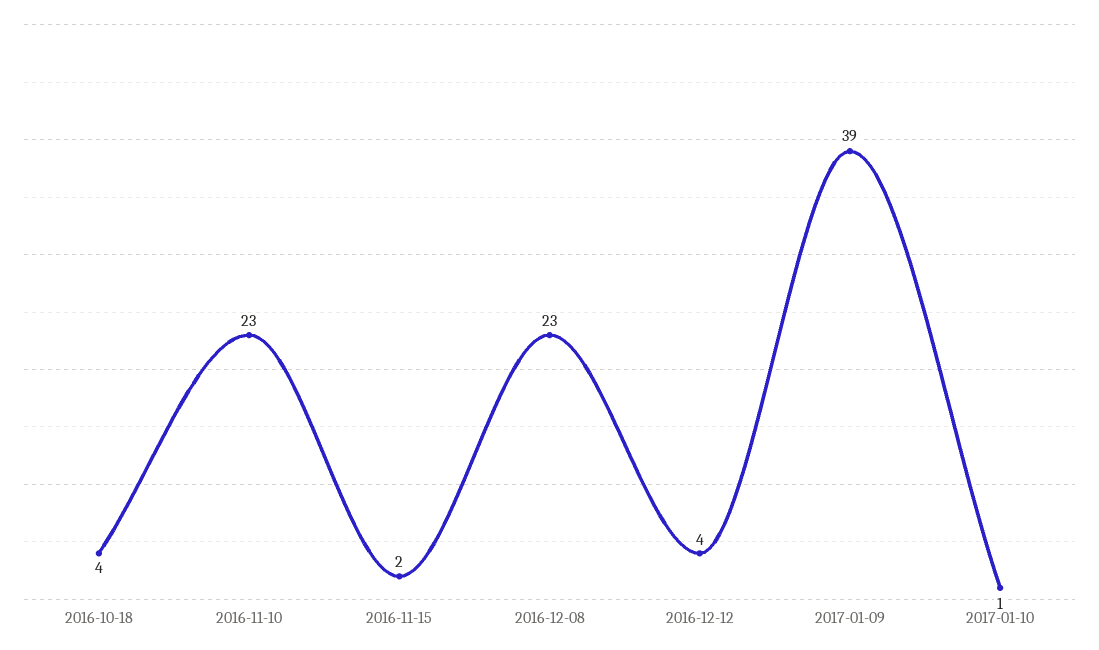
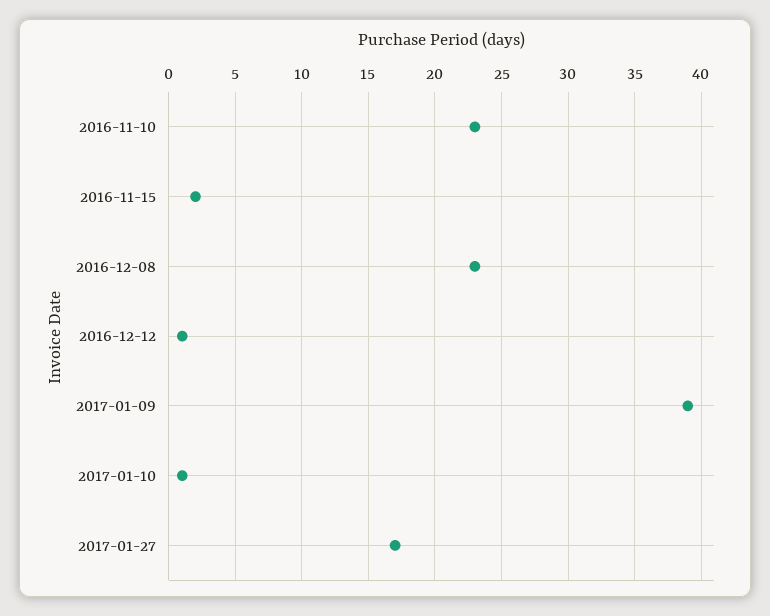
2016-10-18: 4 -> none
2016-12-12: 4 -> 1
2017-01-27: none -> 17

